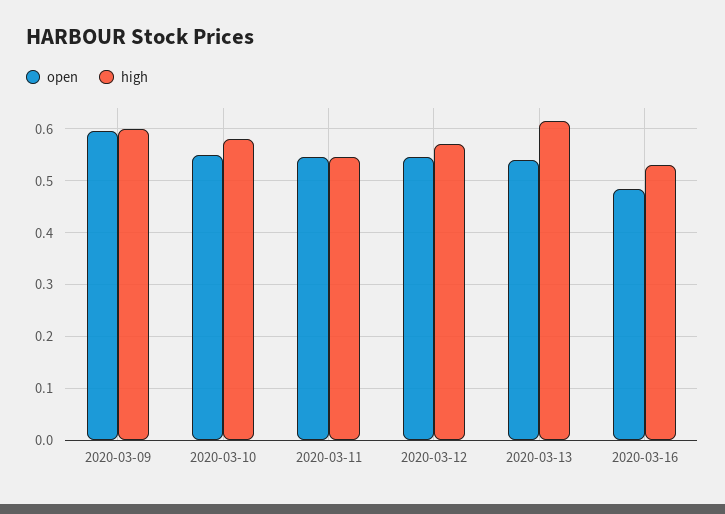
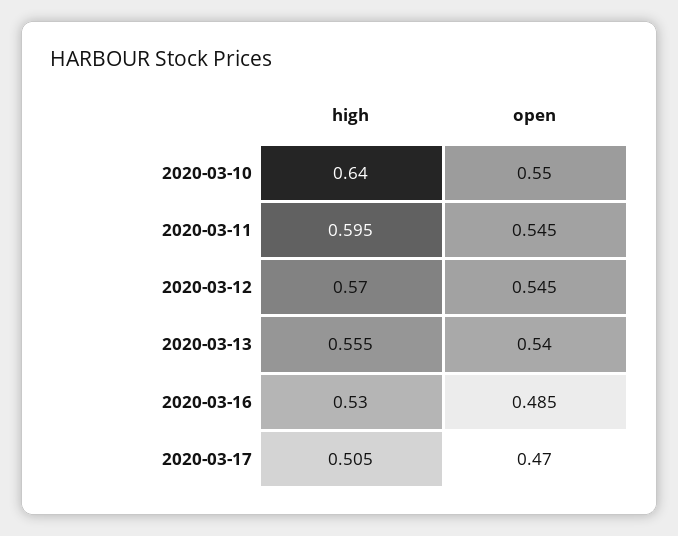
open, 2020-03-09: 0.6 -> none
high, 2020-03-09: 0.6 -> none
high, 2020-03-10: 0.58 -> 0.64
high, 2020-03-11: 0.54 -> 0.595
high, 2020-03-13: 0.62 -> 0.555
high, 2020-03-17: none -> 0.505
open, 2020-03-17: none -> 0.47

